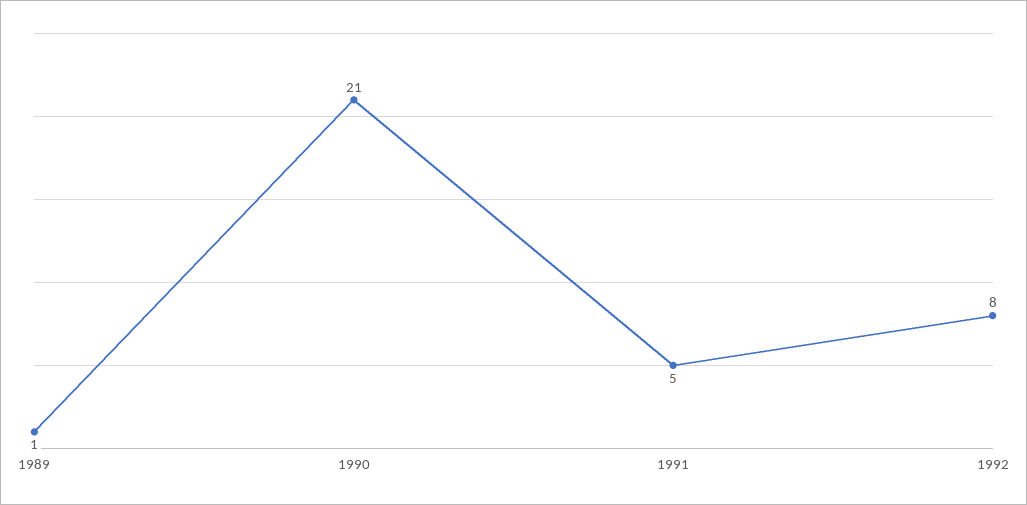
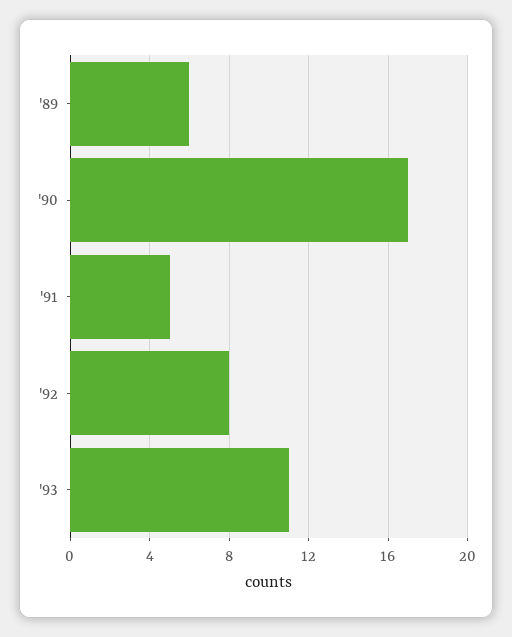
1989: 1 -> 6
1990: 21 -> 17
'93: none -> 11

